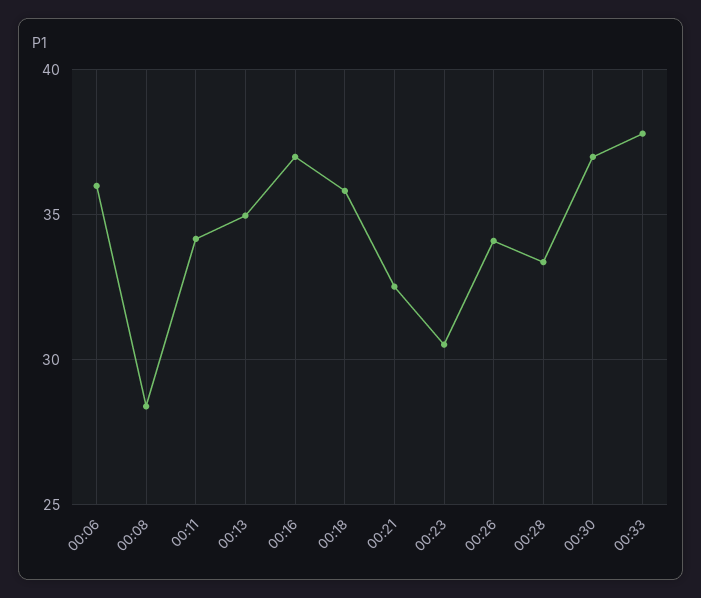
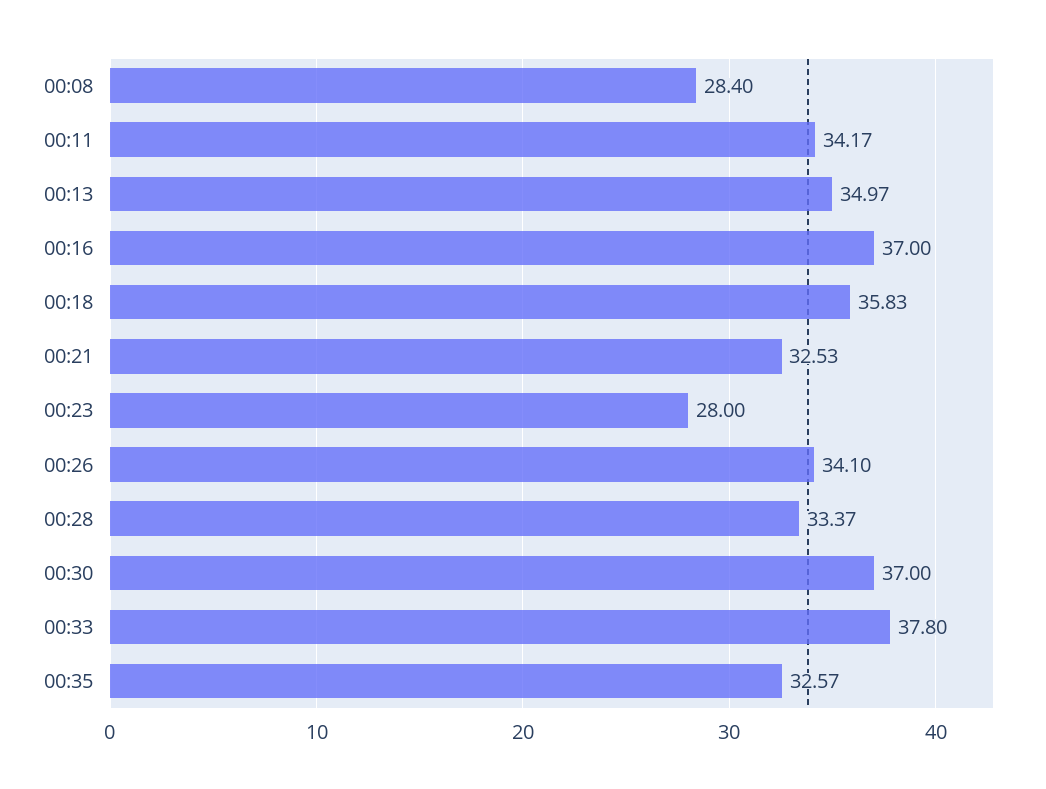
00:06: 36 -> none
00:23: 30.5 -> 28
00:35: none -> 32.57

